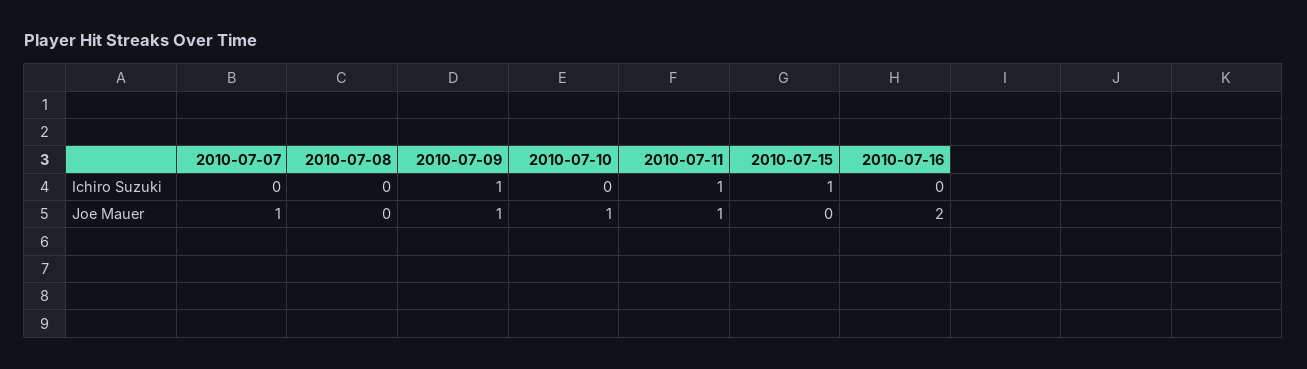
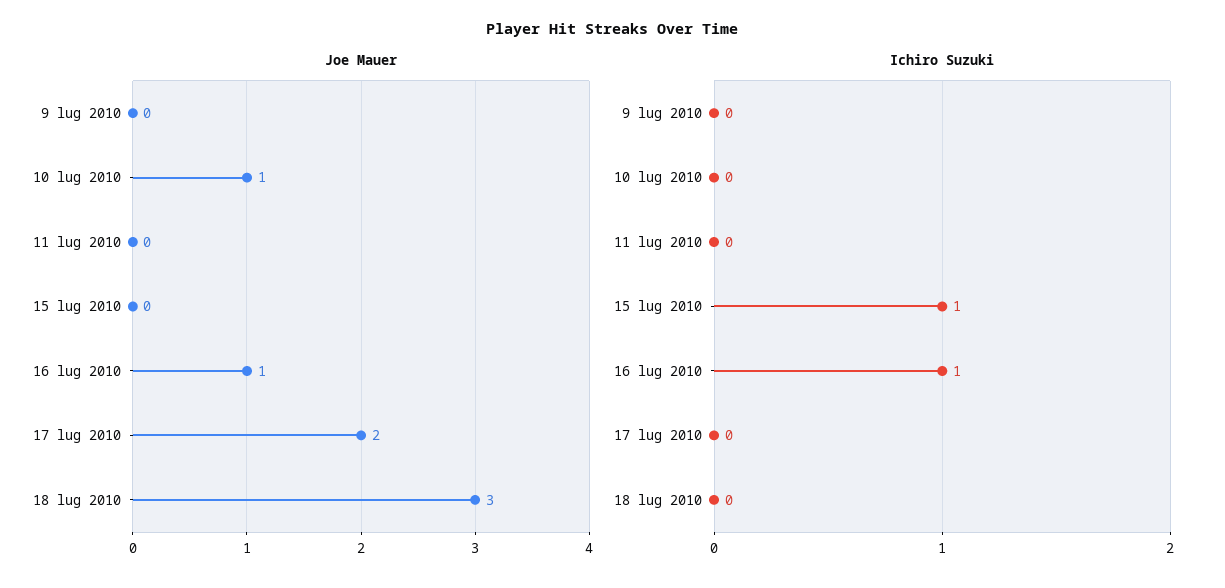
Ichiro Suzuki, 2010-07-07: 0 -> none
Ichiro Suzuki, 2010-07-08: 0 -> none
Ichiro Suzuki, 2010-07-09: 1 -> 0
Ichiro Suzuki, 2010-07-11: 1 -> 0
Ichiro Suzuki, 2010-07-16: 0 -> 1
Joe Mauer, 2010-07-07: 1 -> none
Joe Mauer, 2010-07-08: 0 -> none
Joe Mauer, 2010-07-09: 1 -> 0
Joe Mauer, 2010-07-11: 1 -> 0
Joe Mauer, 2010-07-16: 2 -> 1
Joe Mauer, 17 lug 2010: none -> 2
Joe Mauer, 18 lug 2010: none -> 3
Ichiro Suzuki, 17 lug 2010: none -> 0
Ichiro Suzuki, 18 lug 2010: none -> 0

